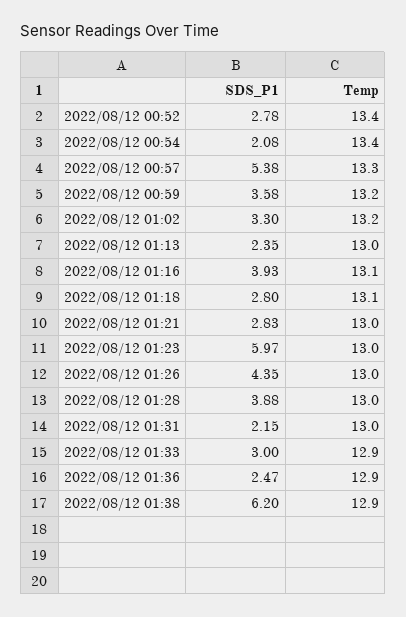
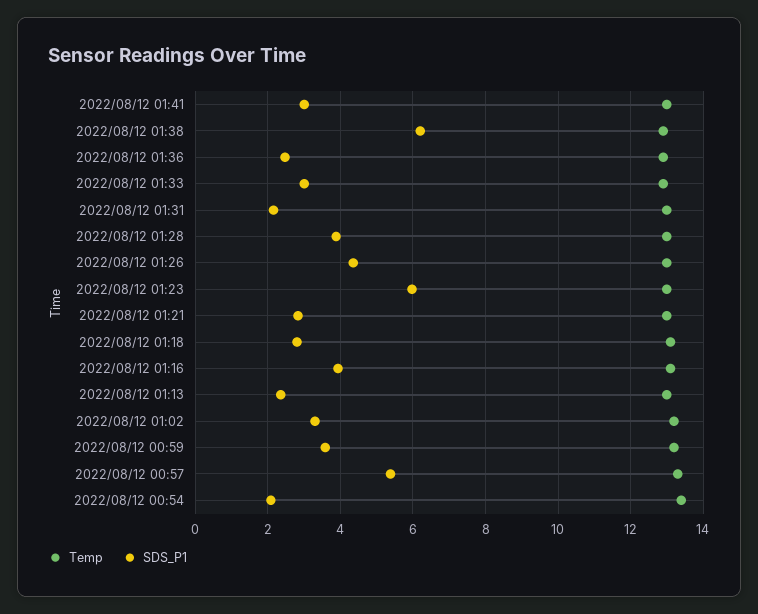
SDS_P1, 2022/08/12 00:52: 2.78 -> none
Temp, 2022/08/12 00:52: 13.4 -> none
Temp, 2022/08/12 01:41: none -> 13
SDS_P1, 2022/08/12 01:41: none -> 3

